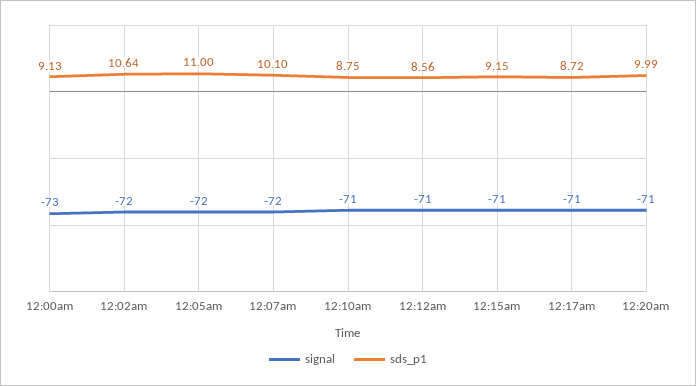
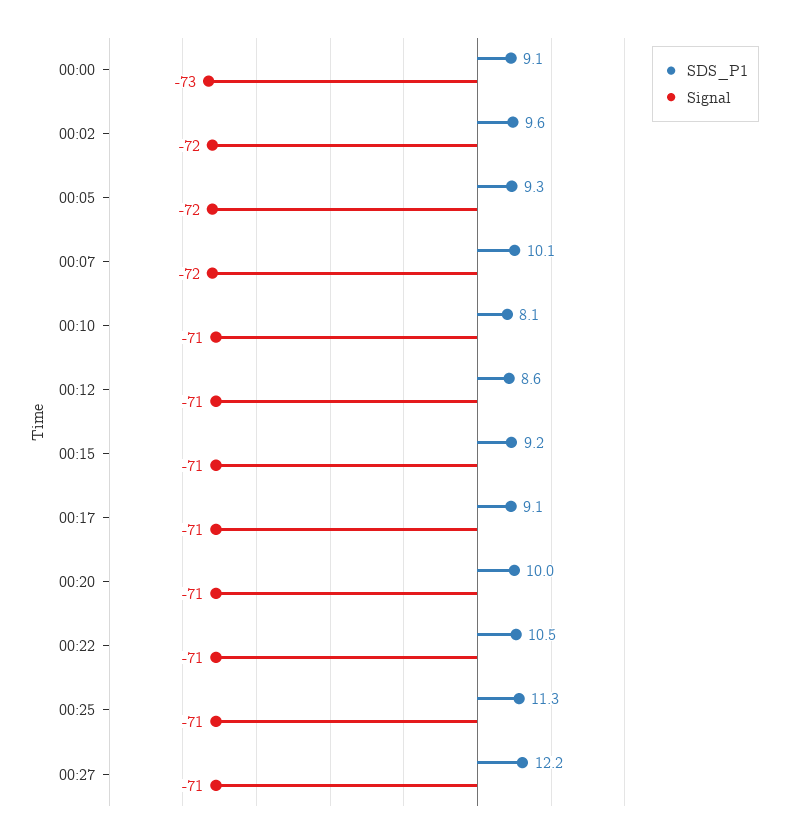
sds_p1, 12:02am: 10.64 -> 9.6
sds_p1, 12:05am: 11 -> 9.3
sds_p1, 12:10am: 8.75 -> 8.1
sds_p1, 12:17am: 8.72 -> 9.1
sds_p1, 00:22: none -> 10.5
signal, 00:22: none -> -71
sds_p1, 00:25: none -> 11.3
signal, 00:25: none -> -71
sds_p1, 00:27: none -> 12.2
signal, 00:27: none -> -71

